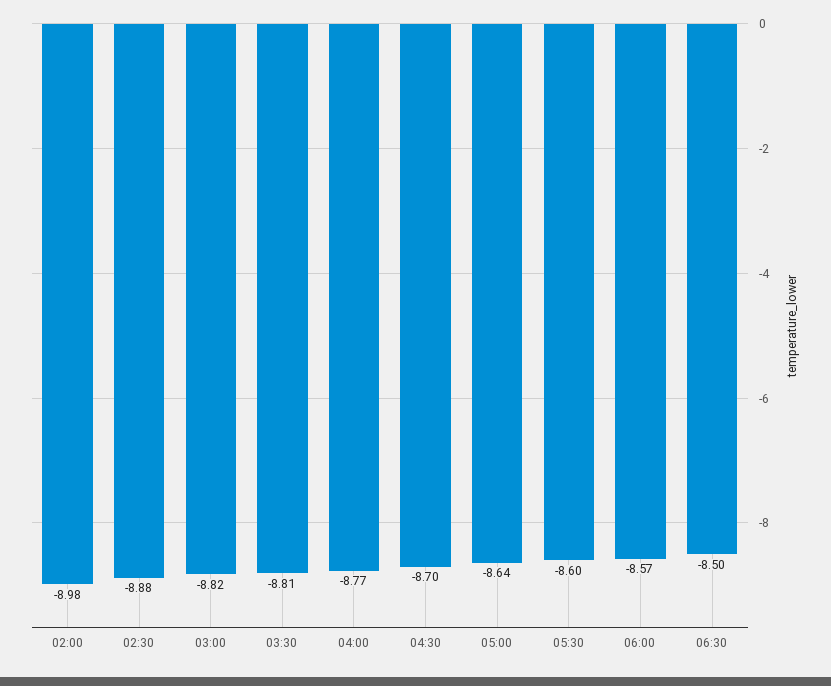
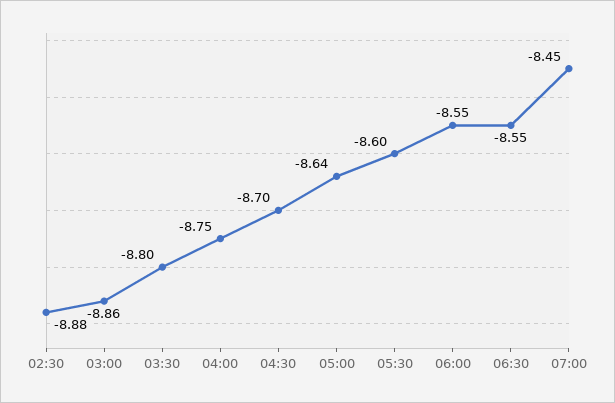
02:00: -8.98 -> none
03:00: -8.82 -> -8.86
03:30: -8.81 -> -8.8
04:00: -8.77 -> -8.75
06:00: -8.57 -> -8.55
06:30: -8.5 -> -8.55
07:00: none -> -8.45

